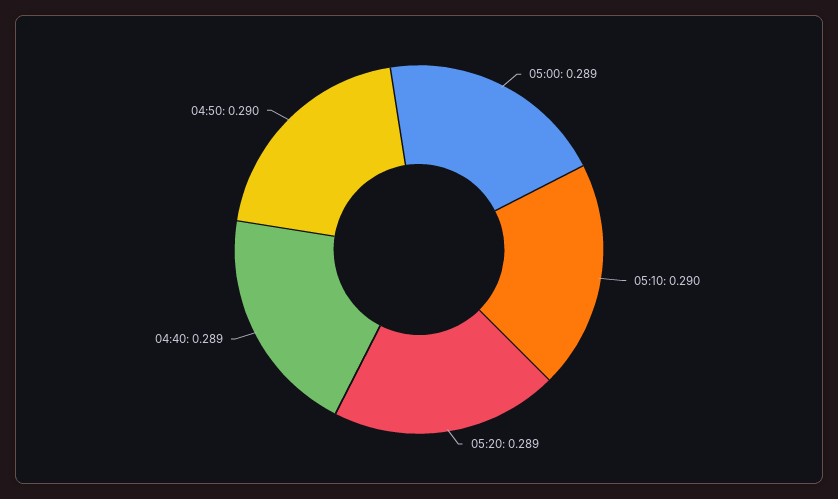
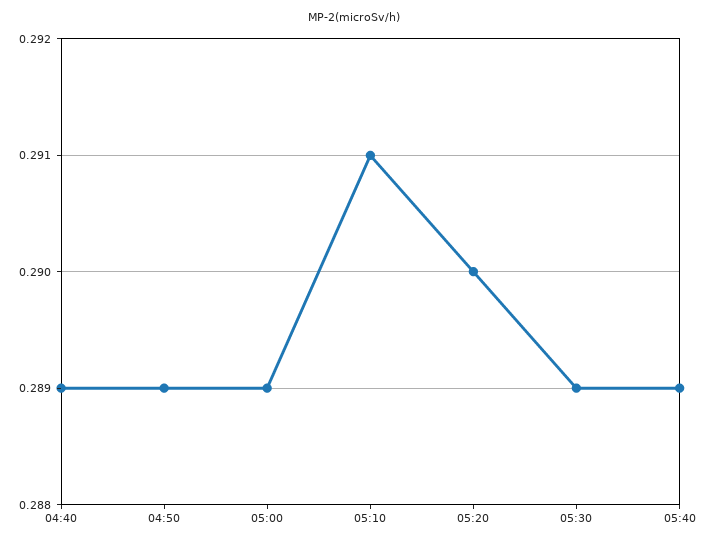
05:10: 0.29 -> 0.291
05:20: 0.289 -> 0.29
04:50: 0.29 -> 0.289
05:30: none -> 0.289
05:40: none -> 0.289

